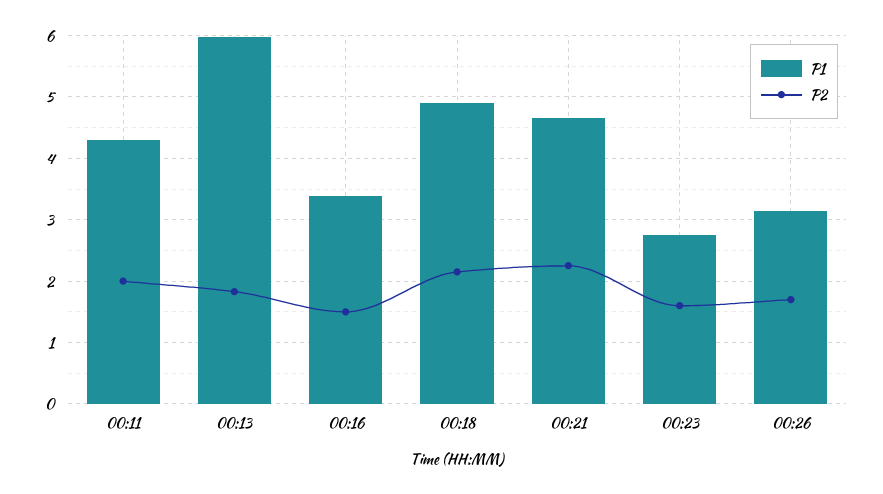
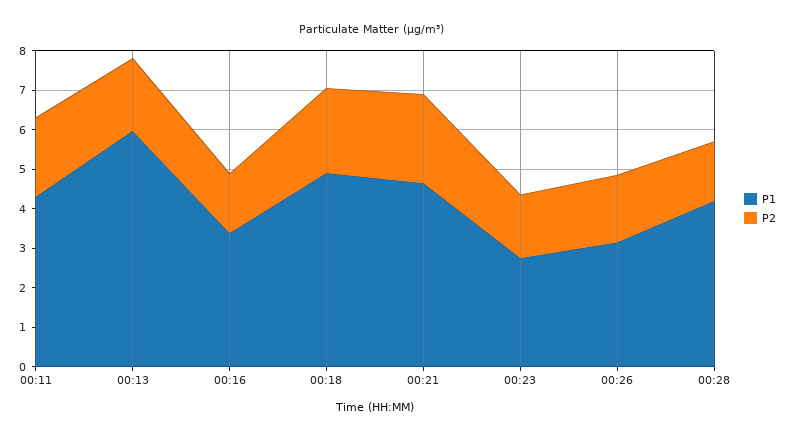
P1, 00:28: none -> 4.25
P2, 00:28: none -> 1.5

